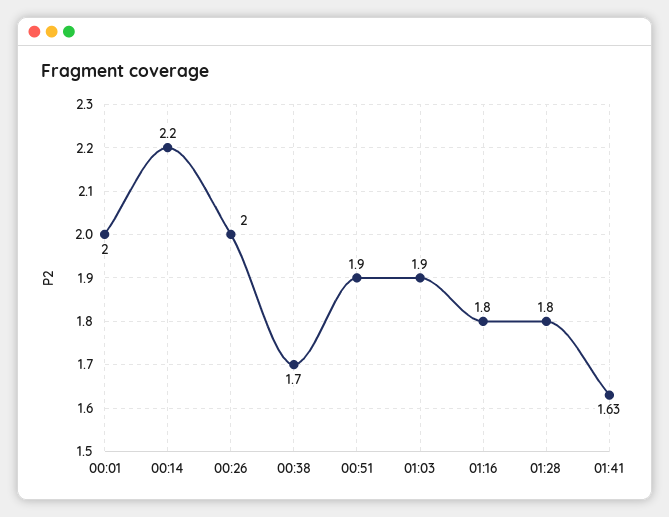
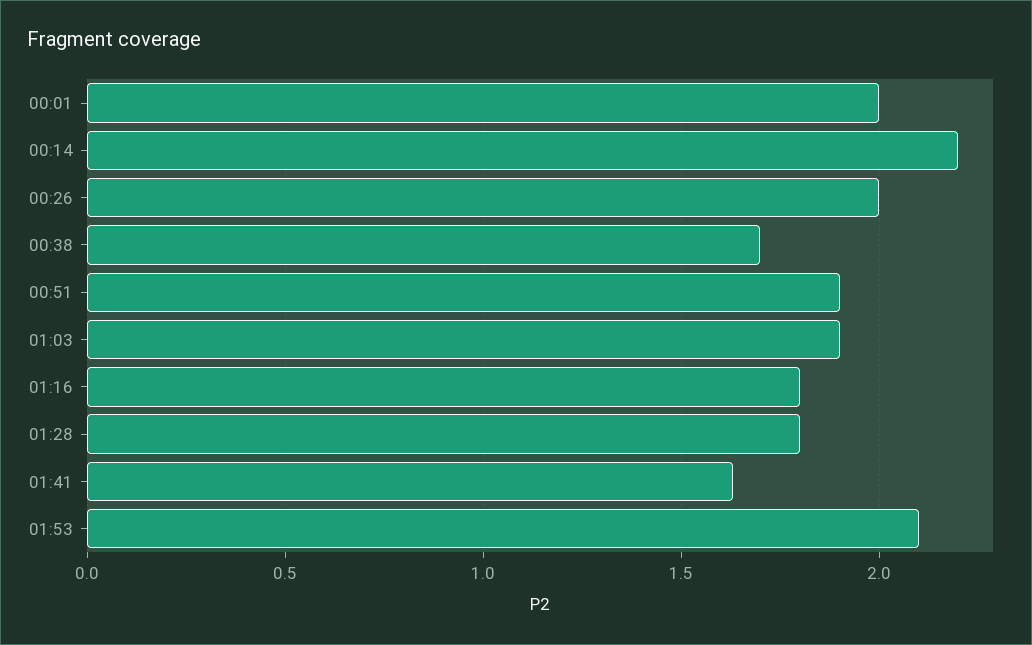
01:53: none -> 2.1

